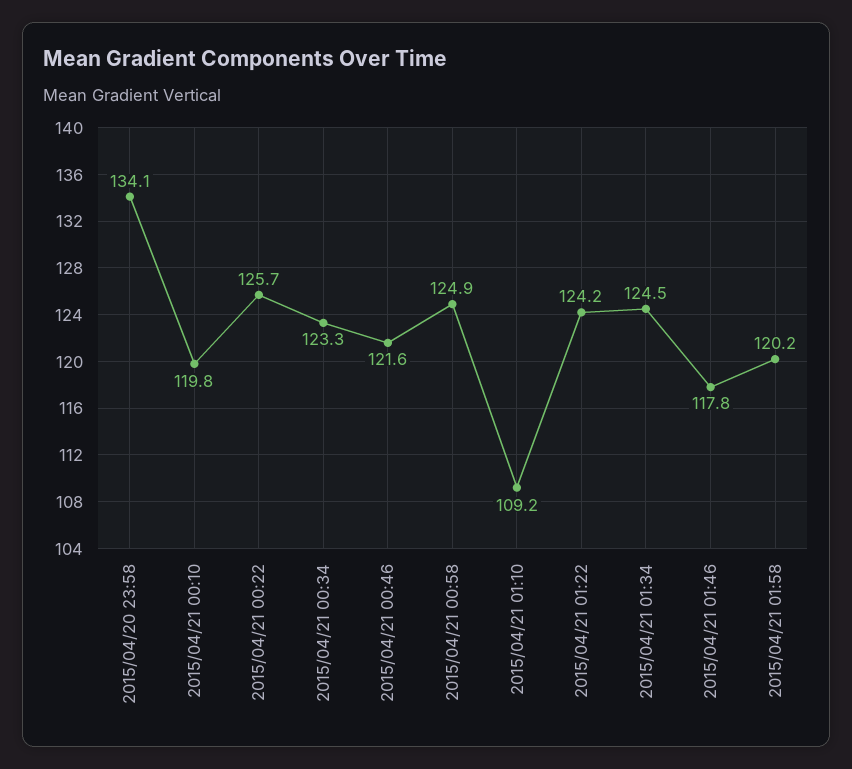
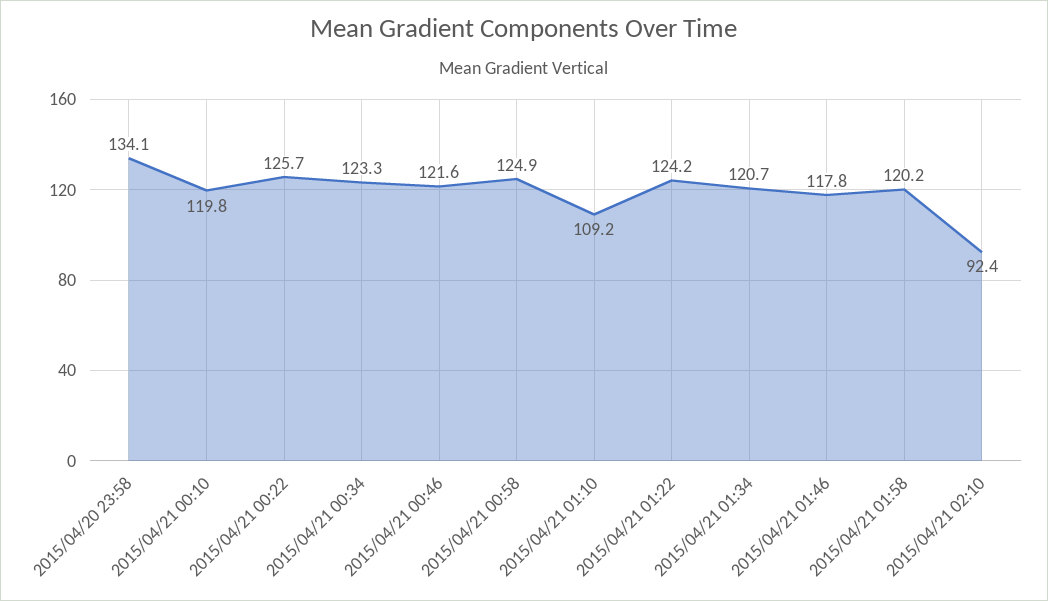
2015/04/21 01:34: 124.5 -> 120.7
2015/04/21 02:10: none -> 92.4

